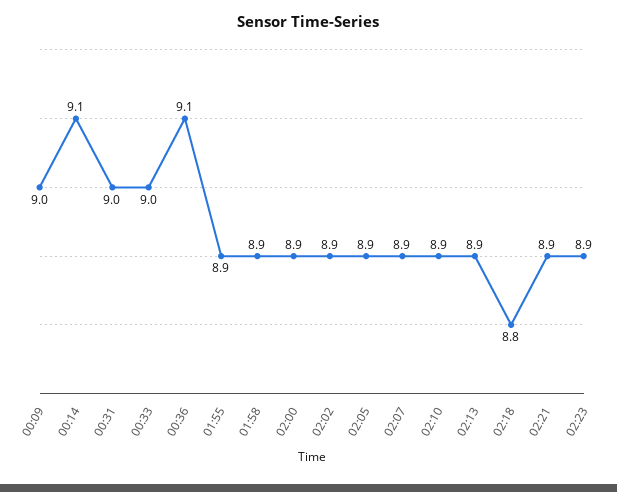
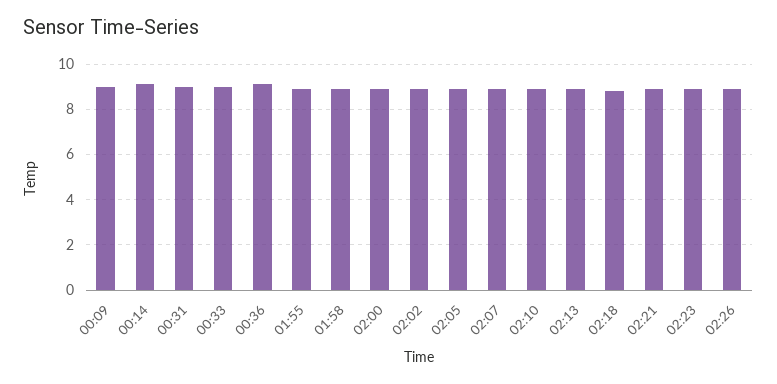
02:26: none -> 9

